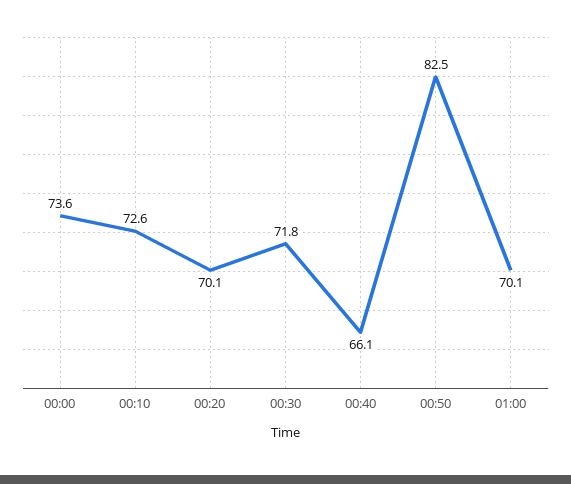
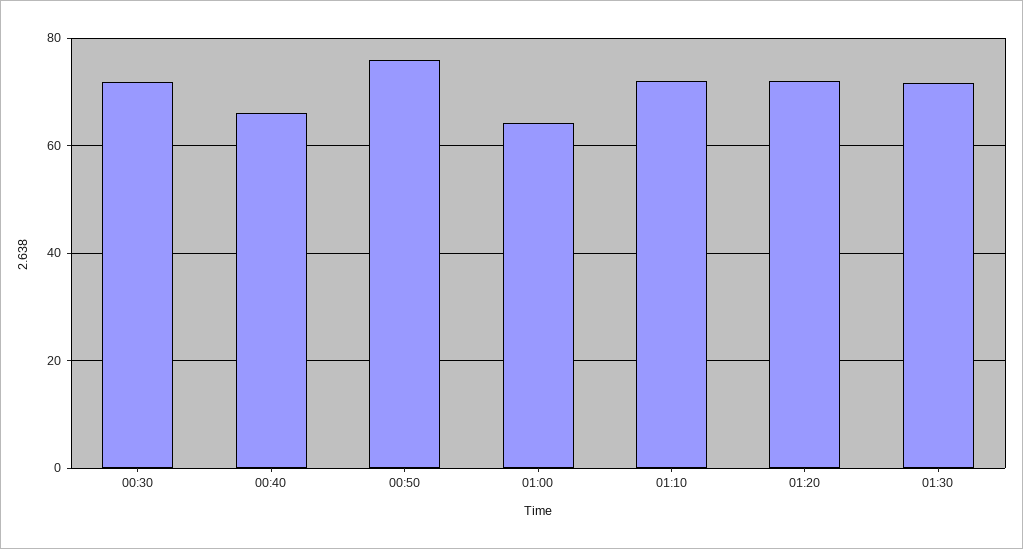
00:00: 73.6 -> none
00:10: 72.6 -> none
00:20: 70.1 -> none
00:50: 82.5 -> 76
01:00: 70.1 -> 64
01:10: none -> 72
01:20: none -> 72
01:30: none -> 72

